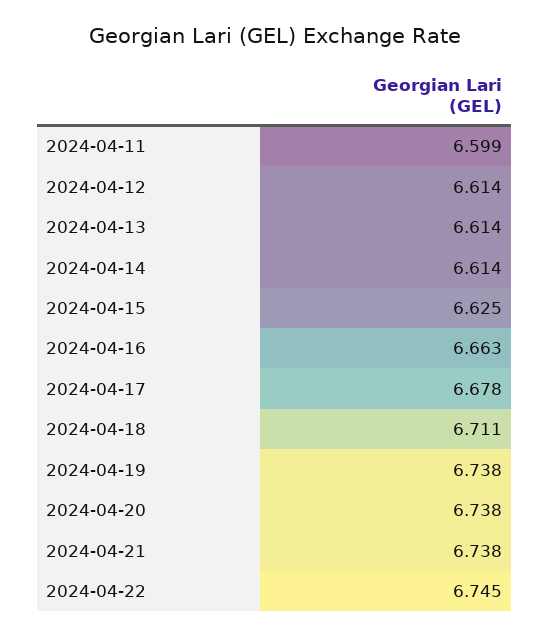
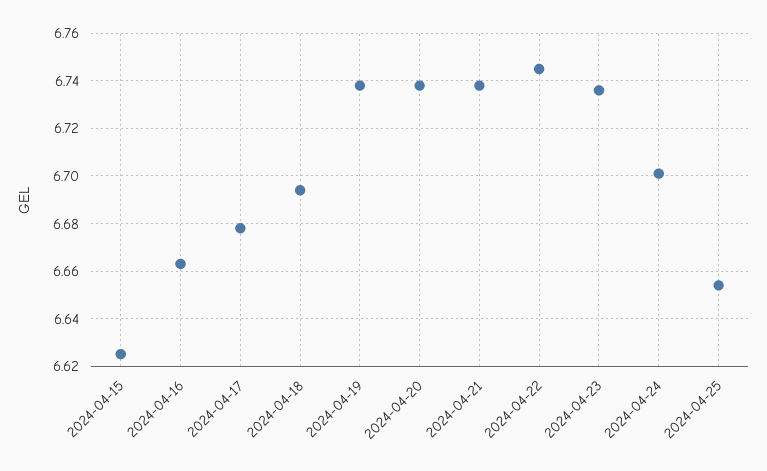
2024-04-11: 6.599 -> none
2024-04-12: 6.614 -> none
2024-04-13: 6.614 -> none
2024-04-14: 6.614 -> none
2024-04-18: 6.711 -> 6.695
2024-04-23: none -> 6.735
2024-04-24: none -> 6.7
2024-04-25: none -> 6.655

